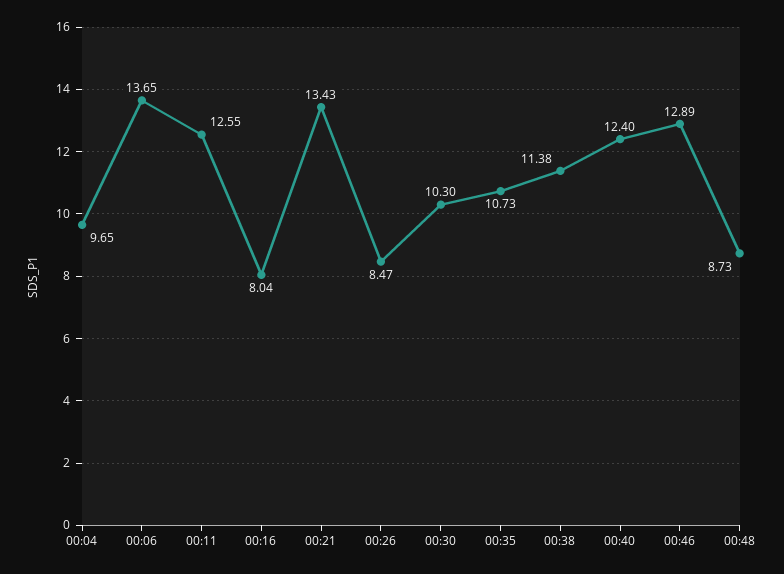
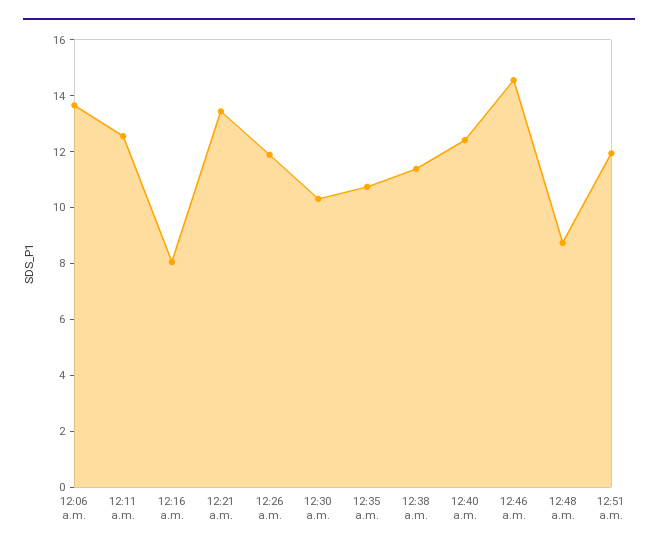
00:04: 9.65 -> none
00:26: 8.47 -> 12
00:46: 12.89 -> 14.5
12:51 a.m.: none -> 12

